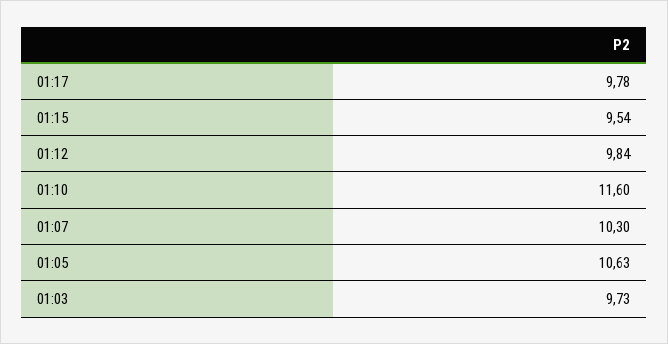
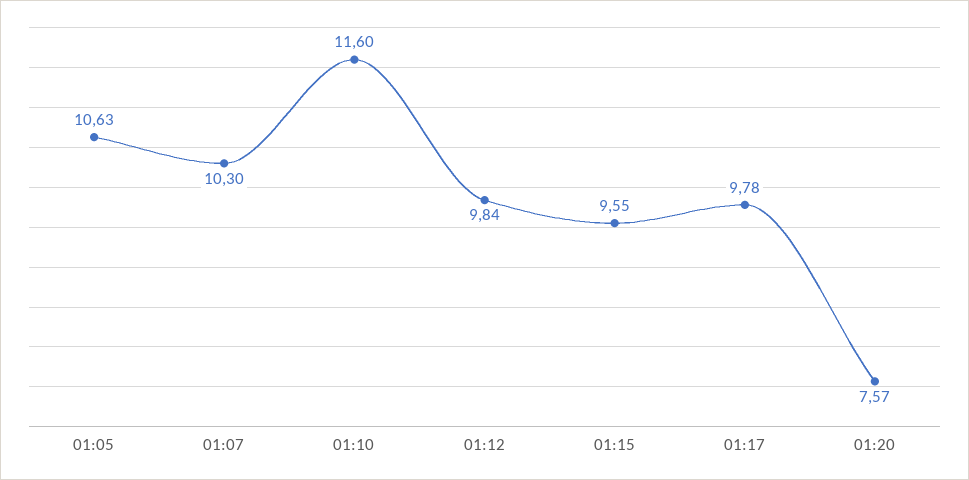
01:15: 9.54 -> 9.55
01:03: 9.73 -> none
01:20: none -> 7.57

